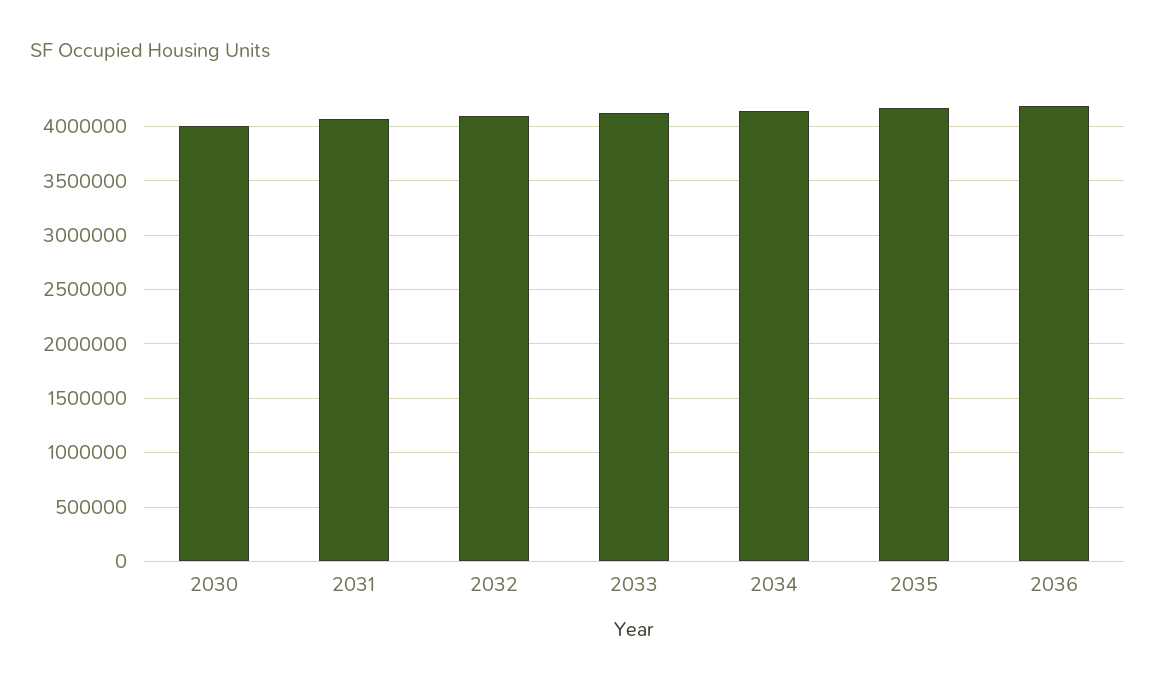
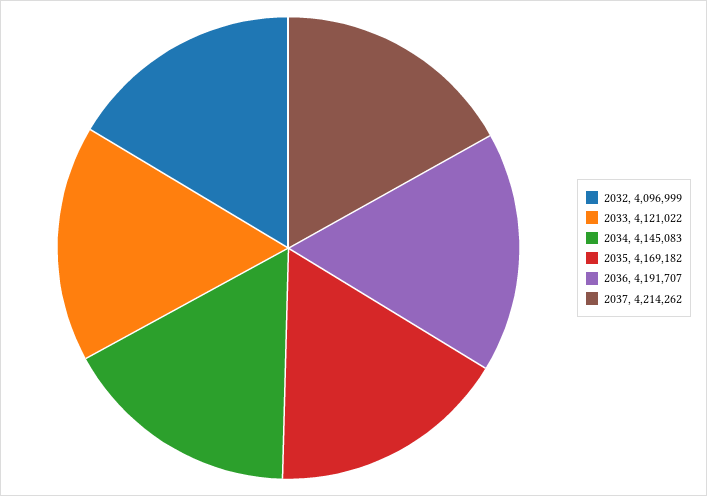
2030: 4000000 -> none
2031: 4100000 -> none
2037: none -> 4214262

